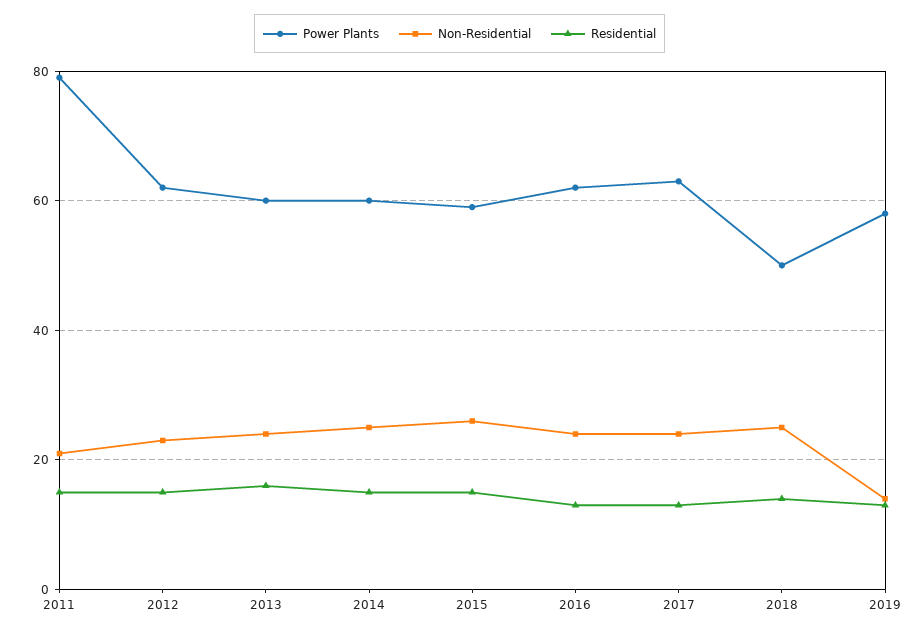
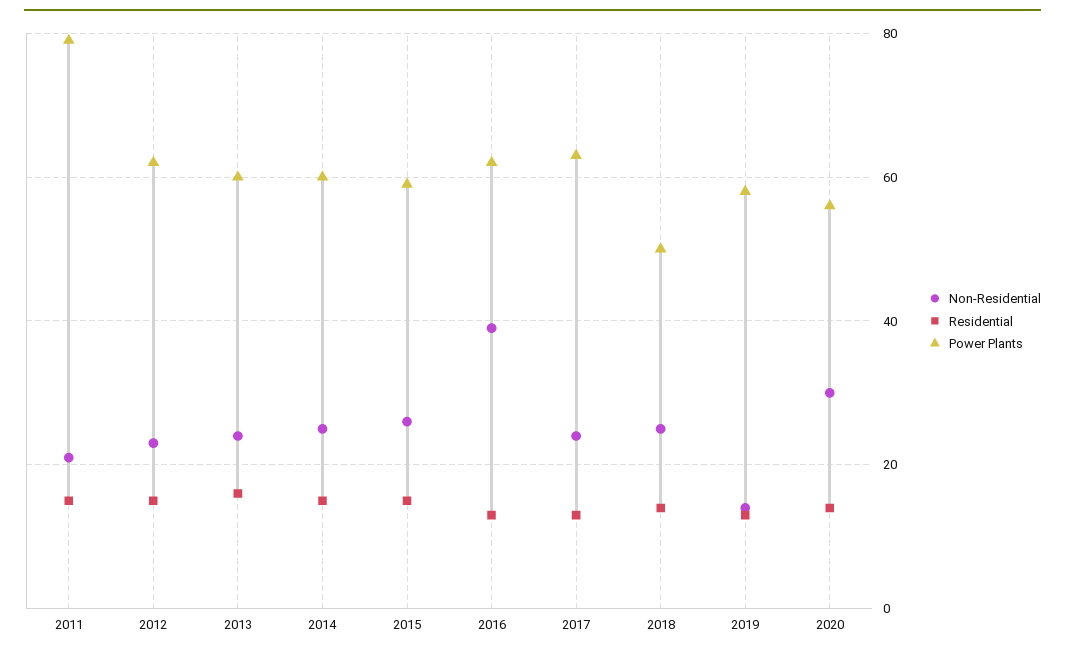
Non-Residential, 2016: 25 -> 40
Non-Residential, 2020: none -> 30
Residential, 2020: none -> 15
Power Plants, 2020: none -> 55

